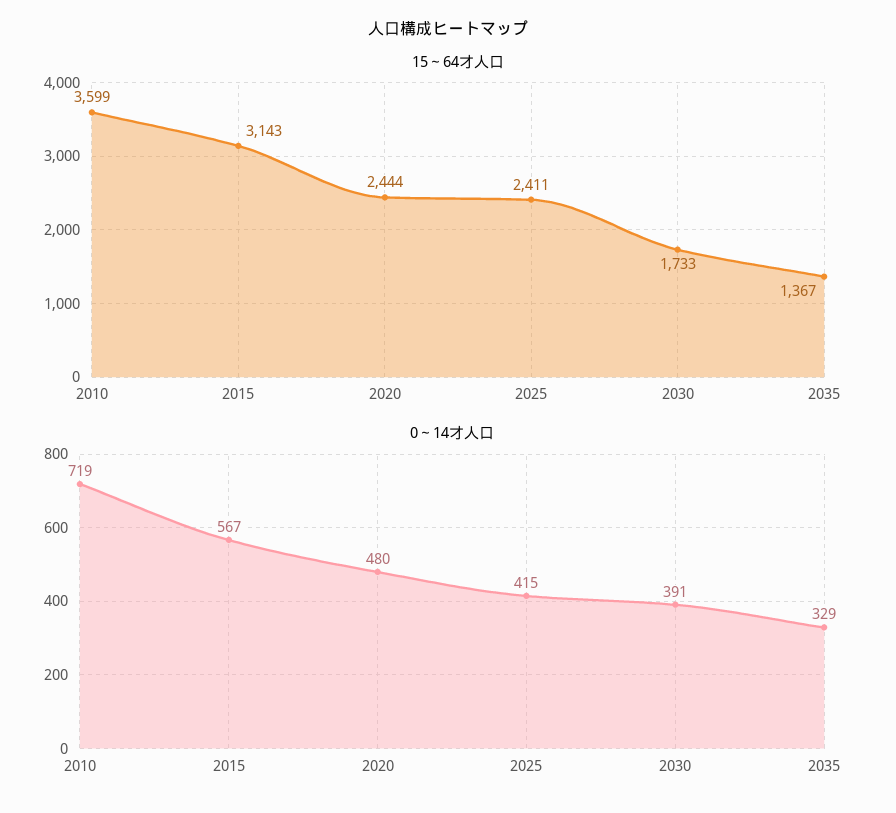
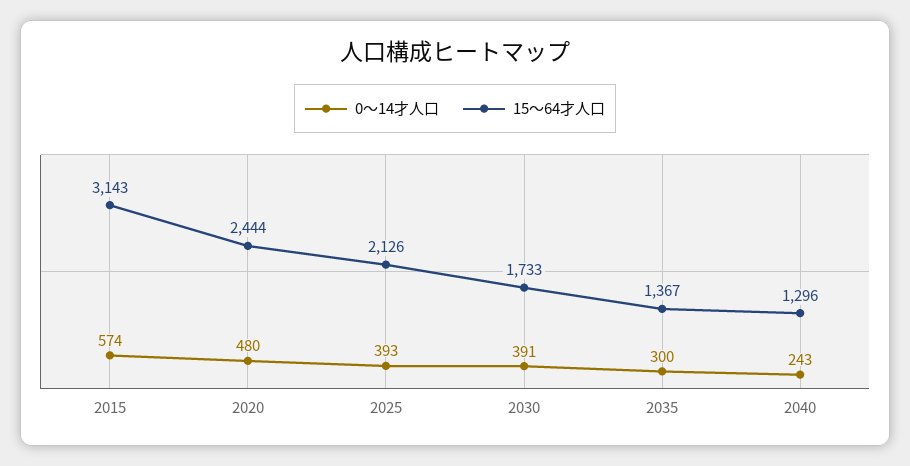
15～64才人口, 2010: 3599 -> none
15～64才人口, 2025: 2411 -> 2126
0～14才人口, 2010: 719 -> none
0～14才人口, 2015: 567 -> 574
0～14才人口, 2025: 415 -> 393
0～14才人口, 2035: 329 -> 300
0～14才人口, 2040: none -> 243
15～64才人口, 2040: none -> 1296

